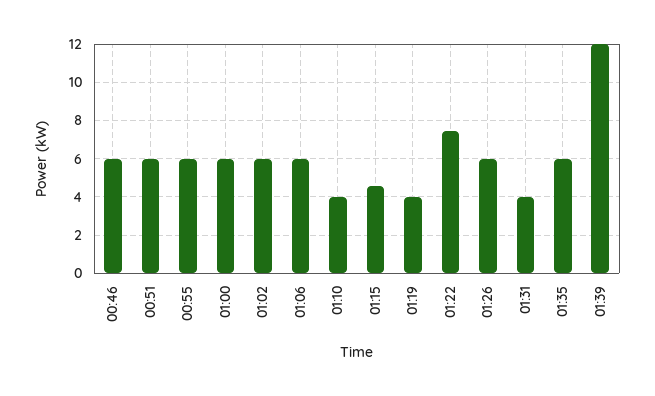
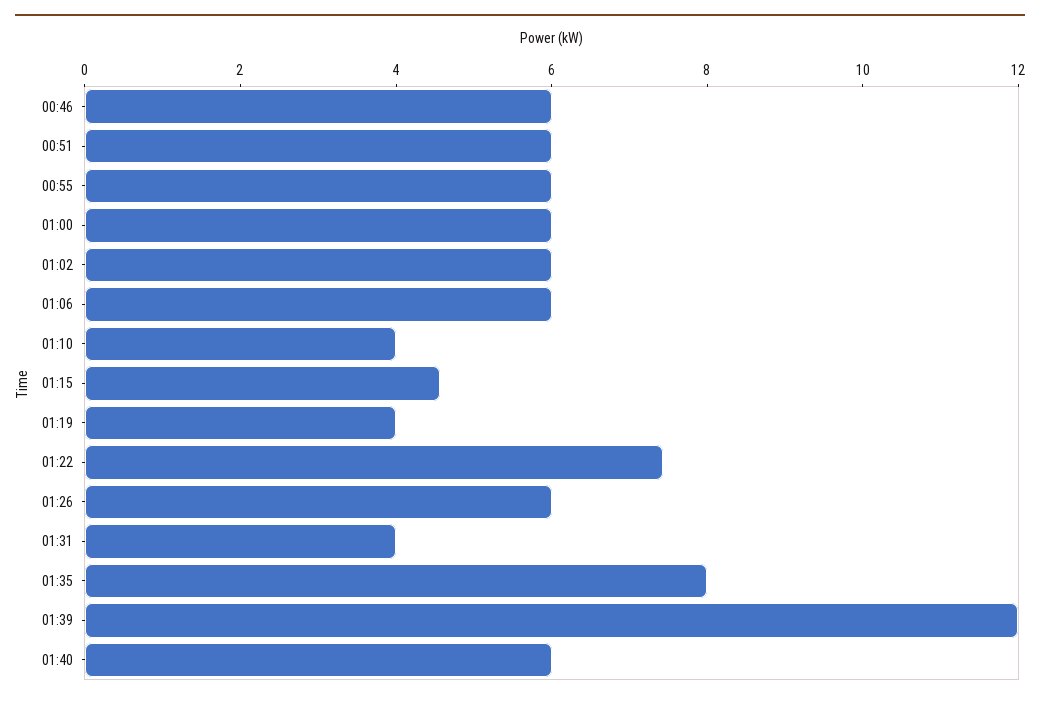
01:35: 6 -> 8
01:40: none -> 6

